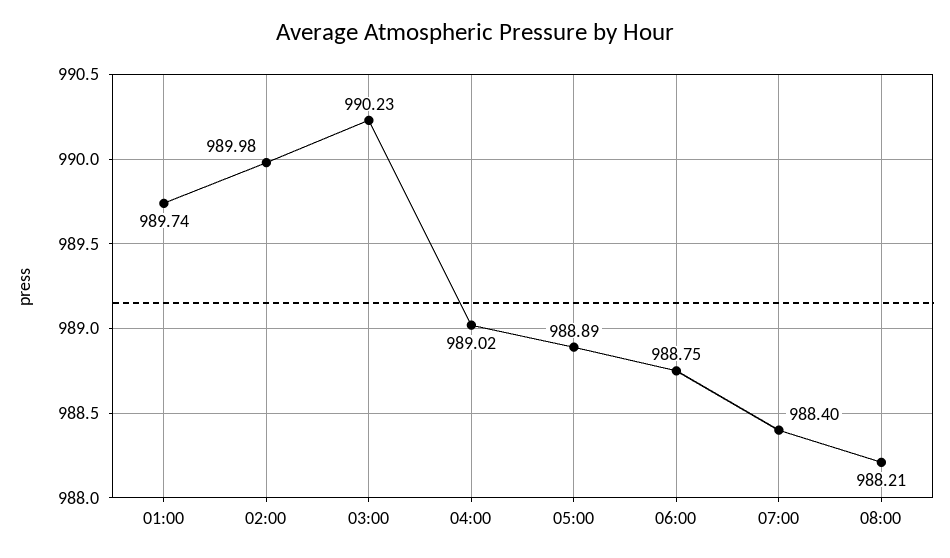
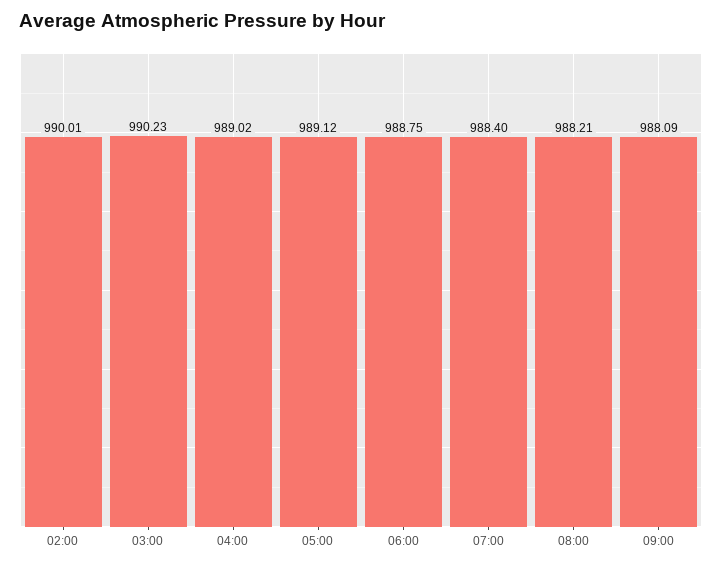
01:00: 989.74 -> none
02:00: 989.98 -> 990.01
05:00: 988.89 -> 989.12
09:00: none -> 988.09

